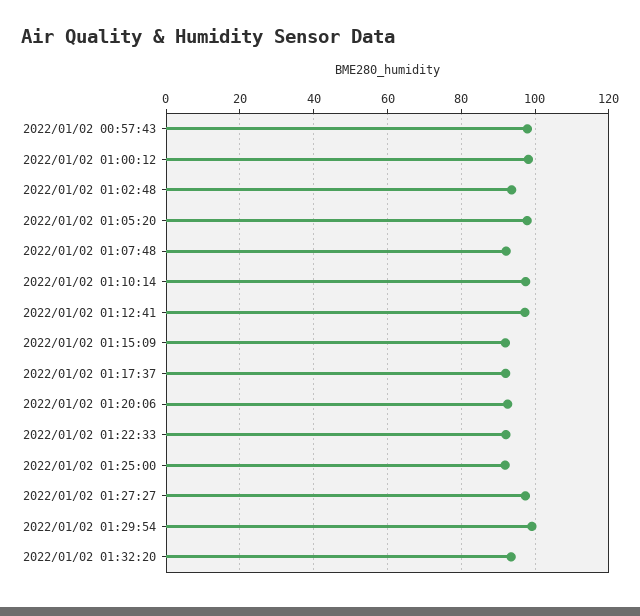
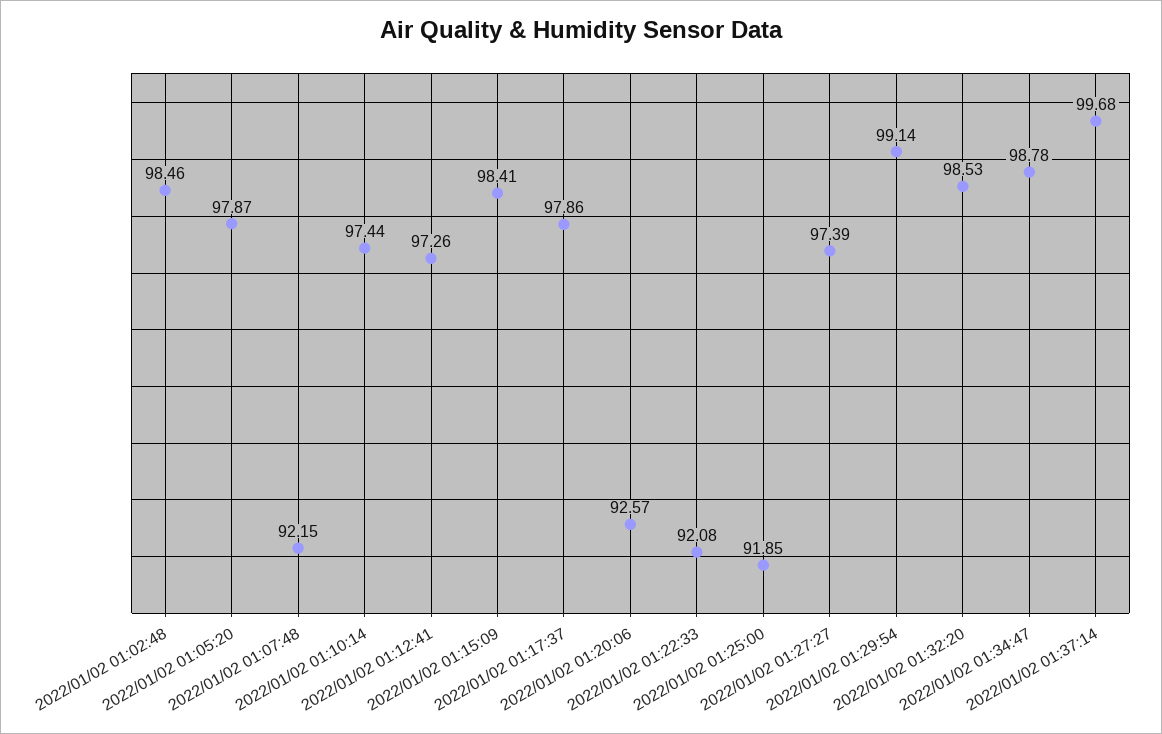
2022/01/02 00:57:43: 98 -> none
2022/01/02 01:00:12: 98 -> none
2022/01/02 01:02:48: 94 -> 98.46
2022/01/02 01:15:09: 92 -> 98.41
2022/01/02 01:17:37: 92 -> 97.86
2022/01/02 01:32:20: 94 -> 98.53
2022/01/02 01:34:47: none -> 98.78
2022/01/02 01:37:14: none -> 99.68

